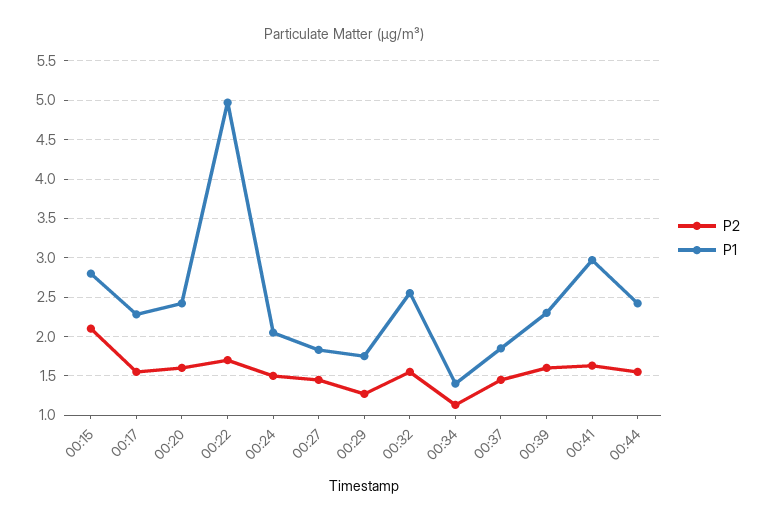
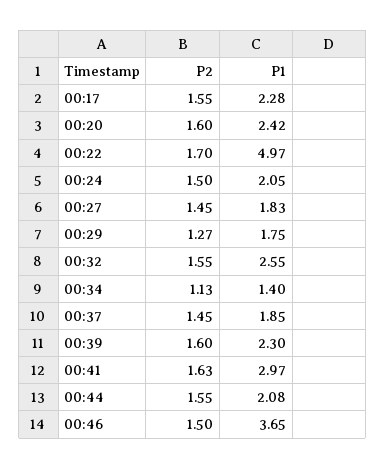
P2, 00:15: 2.1 -> none
P1, 00:15: 2.8 -> none
P1, 00:44: 2.4 -> 2.08
P2, 00:46: none -> 1.5
P1, 00:46: none -> 3.65

